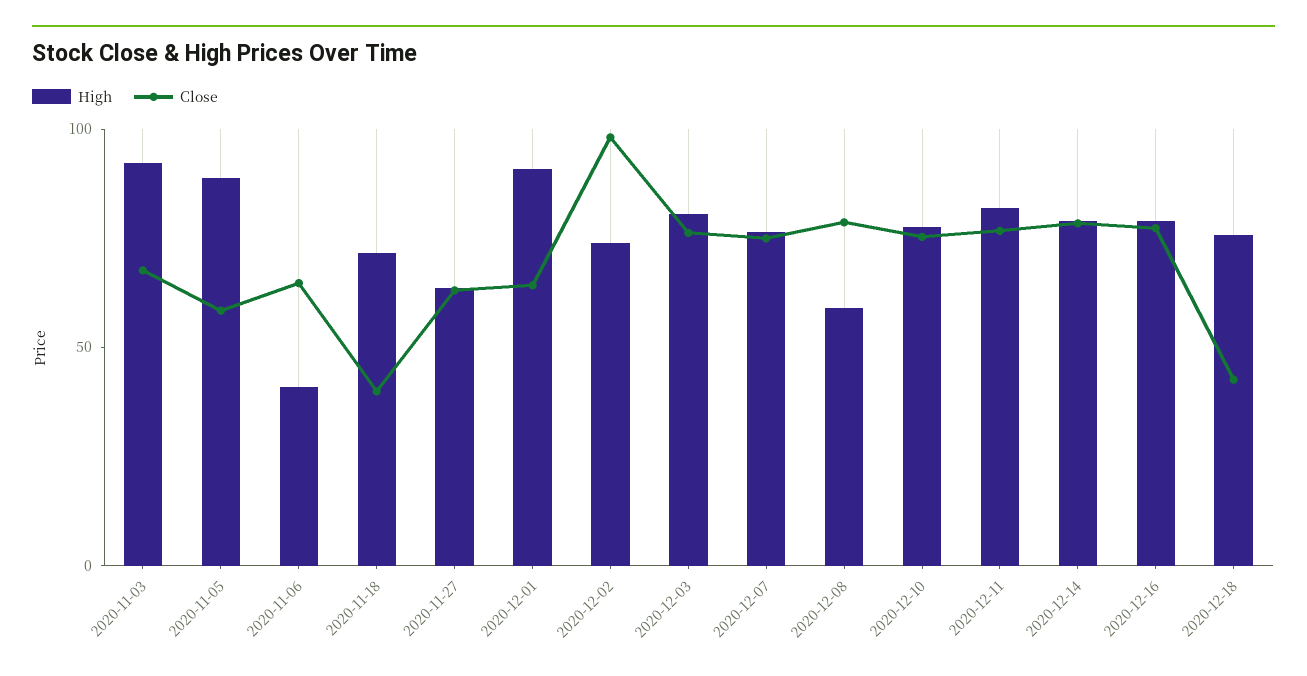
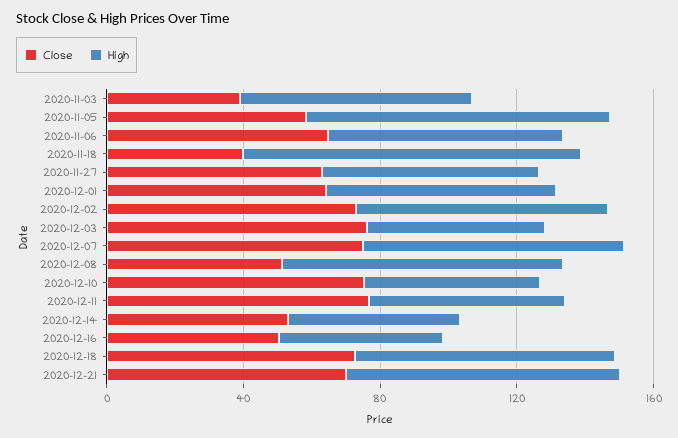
High, 2020-11-03: 90 -> 70
Close, 2020-11-03: 70 -> 40
High, 2020-11-06: 40 -> 70
High, 2020-11-18: 70 -> 100
High, 2020-12-01: 90 -> 70
Close, 2020-12-02: 100 -> 70
High, 2020-12-03: 80 -> 50
High, 2020-12-08: 60 -> 80
Close, 2020-12-08: 80 -> 50
High, 2020-12-10: 80 -> 50
High, 2020-12-11: 80 -> 60
High, 2020-12-14: 80 -> 50
Close, 2020-12-14: 80 -> 50
High, 2020-12-16: 80 -> 50
Close, 2020-12-16: 80 -> 50
Close, 2020-12-18: 40 -> 70
Close, 2020-12-21: none -> 70
High, 2020-12-21: none -> 80

